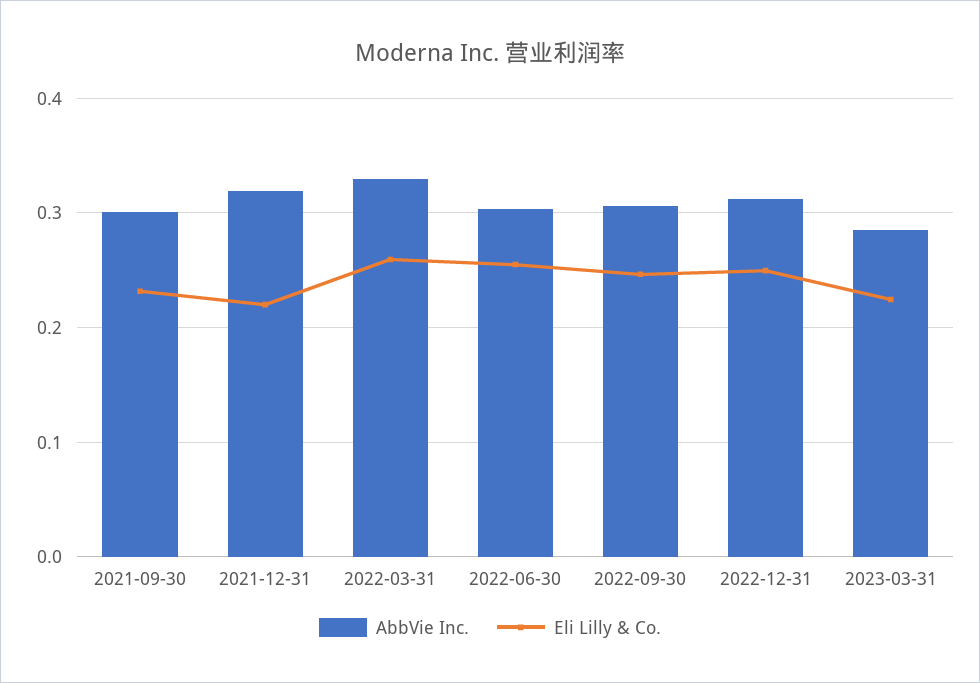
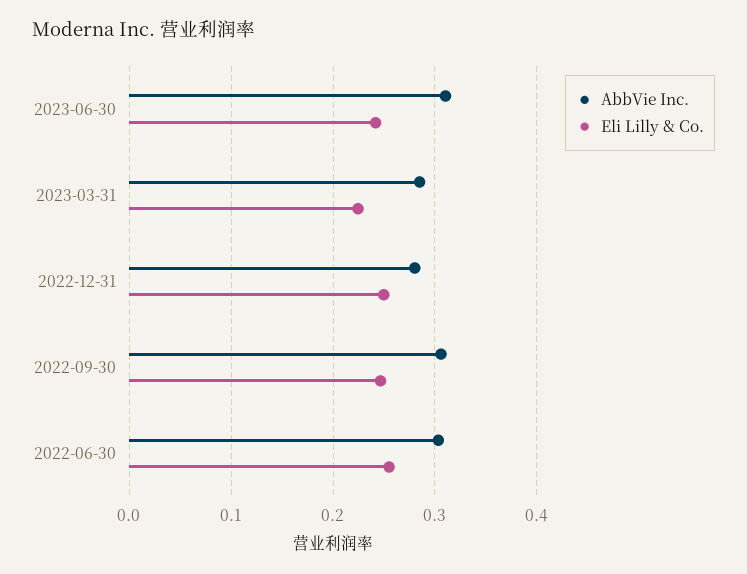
AbbVie Inc., 2021-09-30: 0.3 -> none
Eli Lilly & Co., 2021-09-30: 0.23 -> none
AbbVie Inc., 2021-12-31: 0.32 -> none
Eli Lilly & Co., 2021-12-31: 0.22 -> none
AbbVie Inc., 2022-03-31: 0.33 -> none
Eli Lilly & Co., 2022-03-31: 0.26 -> none
AbbVie Inc., 2022-12-31: 0.31 -> 0.28
AbbVie Inc., 2023-06-30: none -> 0.31
Eli Lilly & Co., 2023-06-30: none -> 0.24

